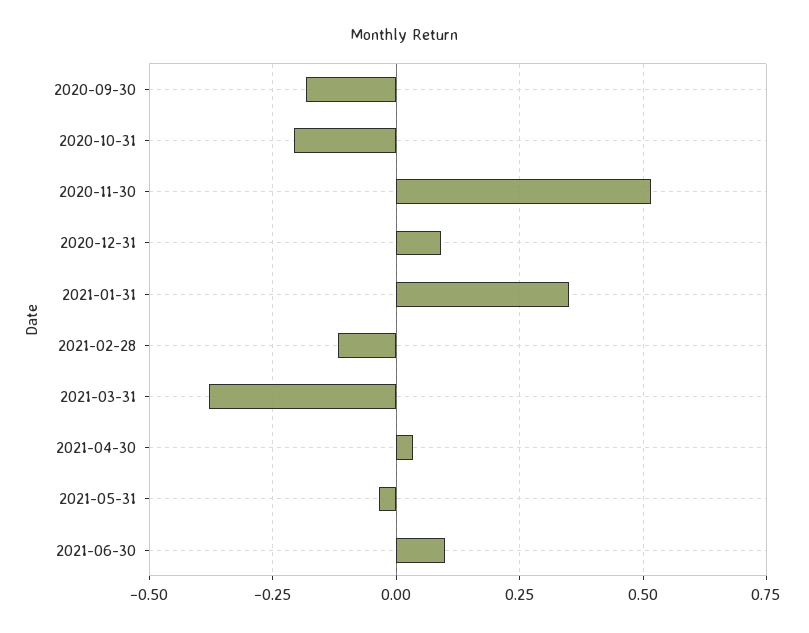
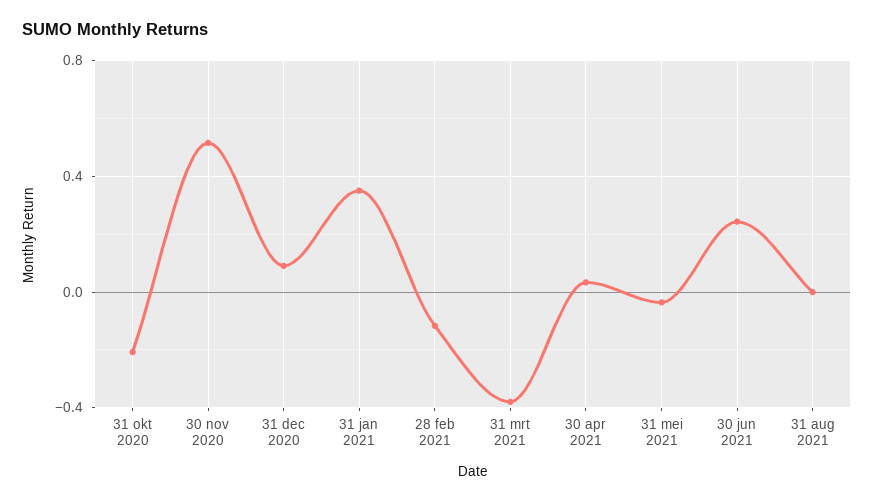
2020-09-30: -0.175 -> none
2021-06-30: 0.1 -> 0.25
31 aug 2021: none -> 0

